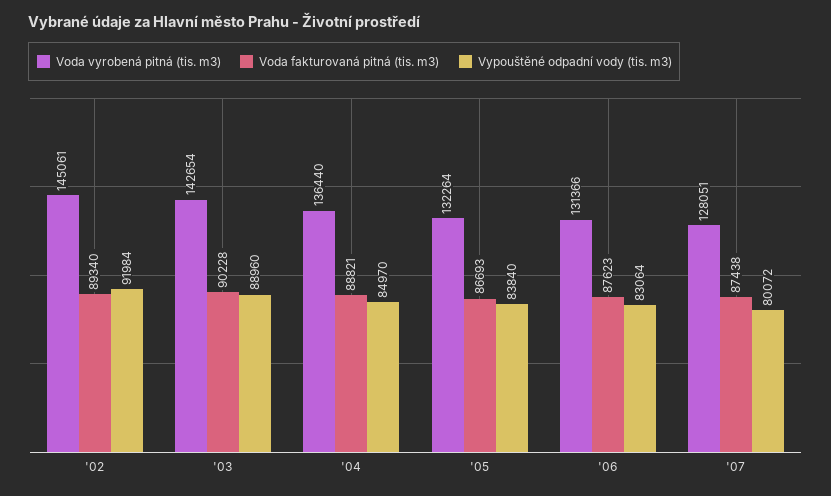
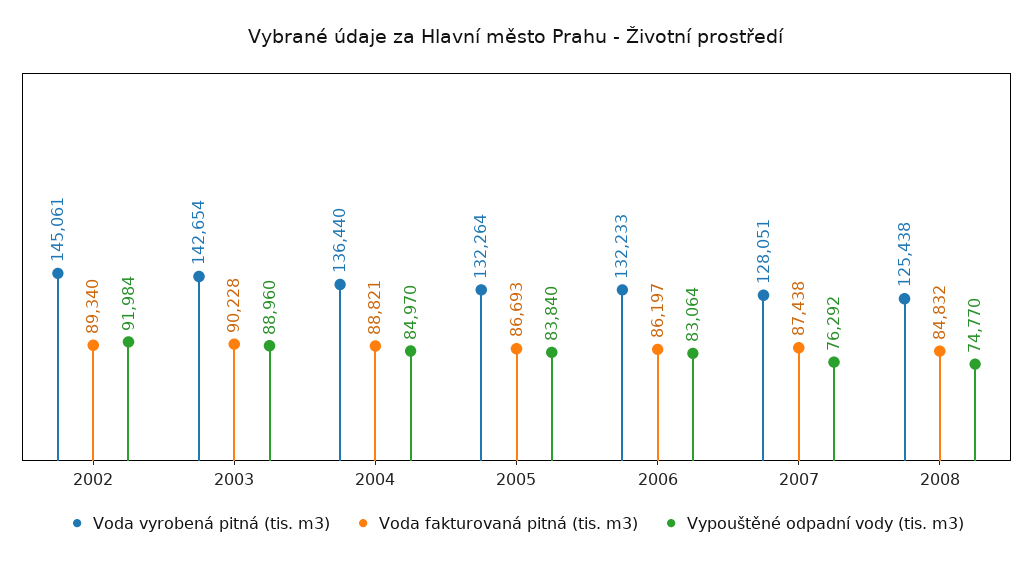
Voda vyrobená pitná (tis. m3), '06: 131366 -> 132233
Voda fakturovaná pitná (tis. m3), '06: 87623 -> 86197
Vypouštěné odpadní vody (tis. m3), '07: 80072 -> 76292
Voda vyrobená pitná (tis. m3), 2008: none -> 125438
Voda fakturovaná pitná (tis. m3), 2008: none -> 84832
Vypouštěné odpadní vody (tis. m3), 2008: none -> 74770

